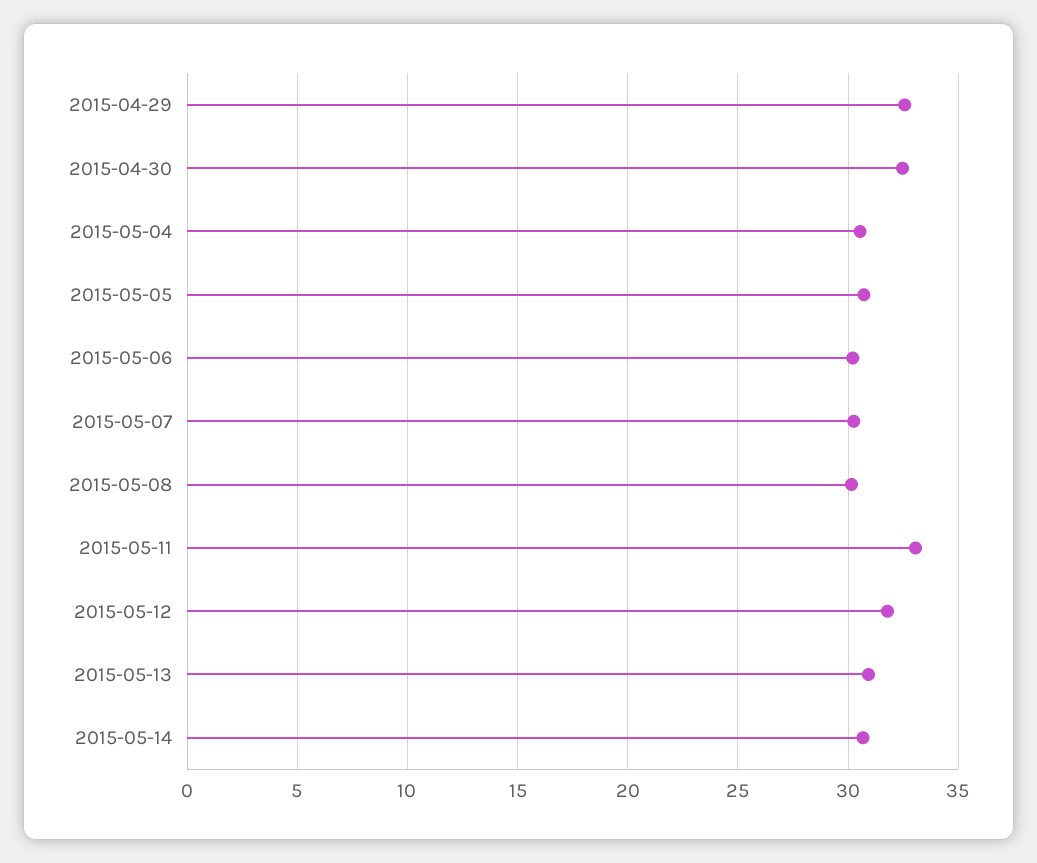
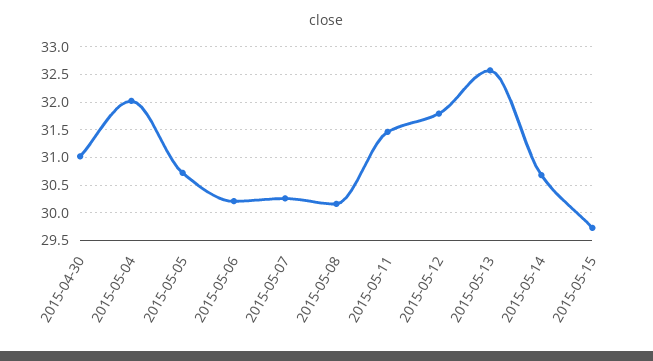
2015-04-29: 32.5 -> none
2015-04-30: 32.5 -> 31
2015-05-04: 30.5 -> 32
2015-05-11: 33 -> 31.5
2015-05-13: 31 -> 32.5
2015-05-15: none -> 29.75

